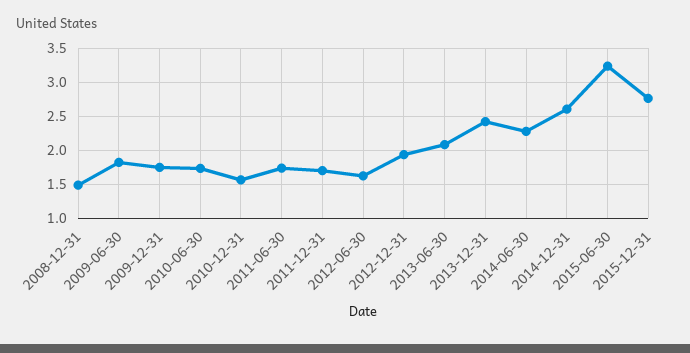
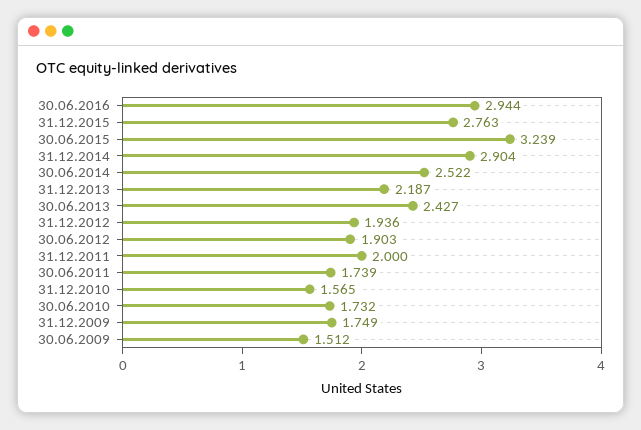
2008-12-31: 1.5 -> none
2009-06-30: 1.8 -> 1.512
2011-12-31: 1.7 -> 2
2012-06-30: 1.6 -> 1.903
2013-06-30: 2.1 -> 2.427
2013-12-31: 2.4 -> 2.187
2014-06-30: 2.3 -> 2.522
2014-12-31: 2.6 -> 2.904
30.06.2016: none -> 2.944

